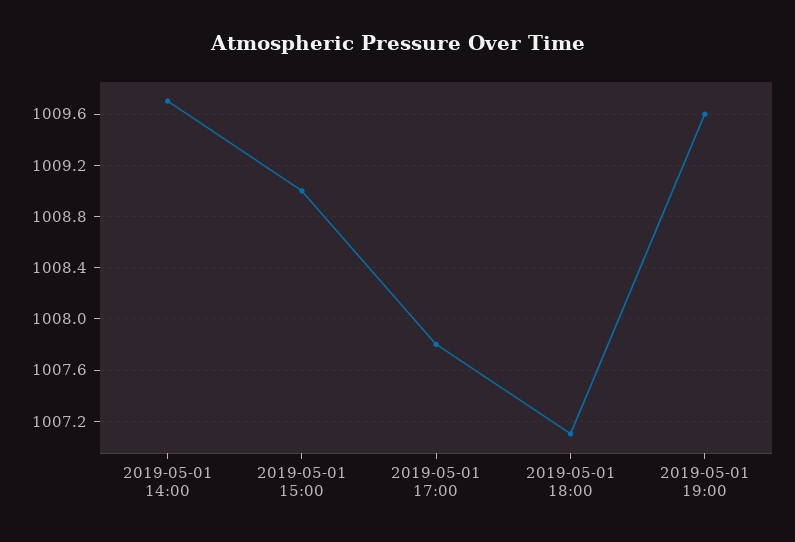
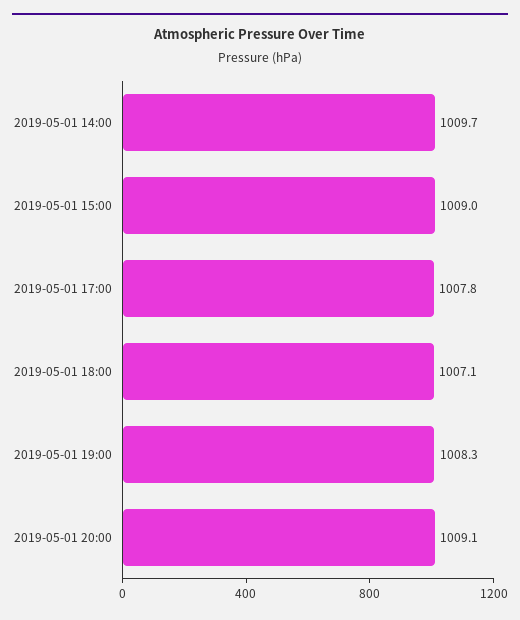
2019-05-01 19:00: 1009.6 -> 1008.3
2019-05-01 20:00: none -> 1009.1

